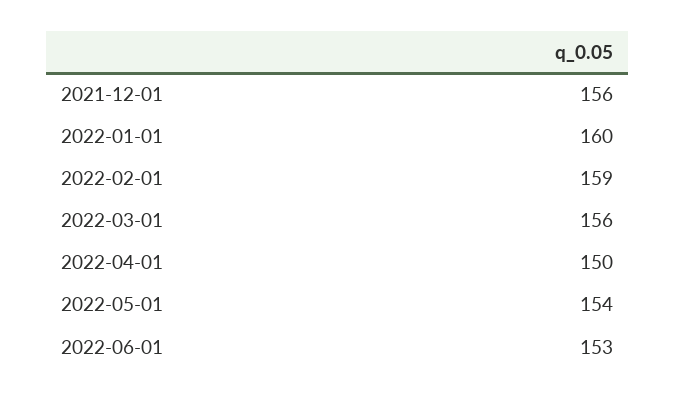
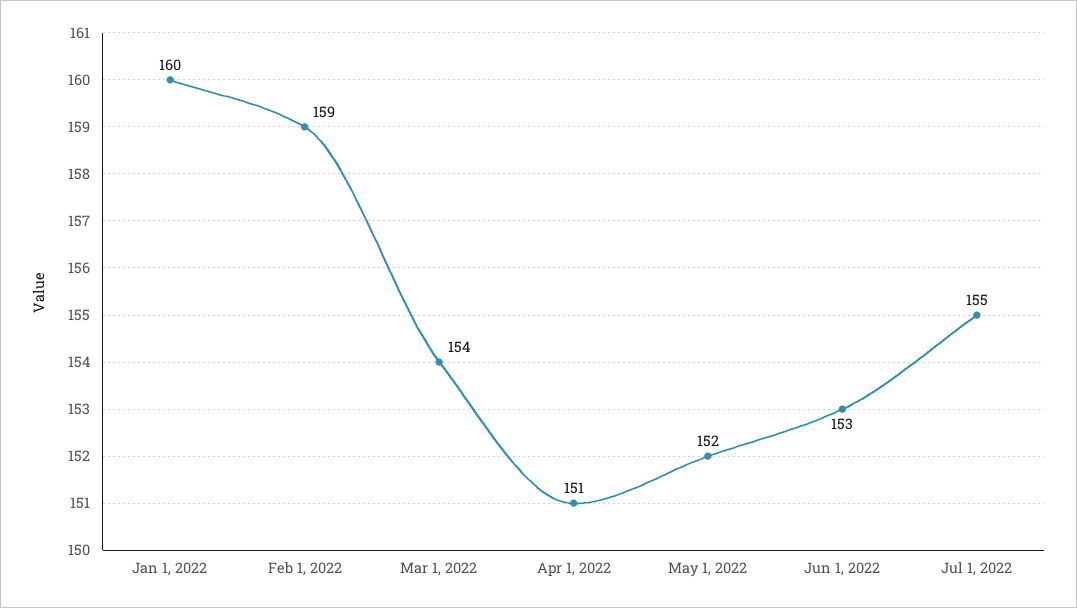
2021-12-01: 156 -> none
2022-03-01: 156 -> 154
2022-04-01: 150 -> 151
2022-05-01: 154 -> 152
Jul 1, 2022: none -> 155

